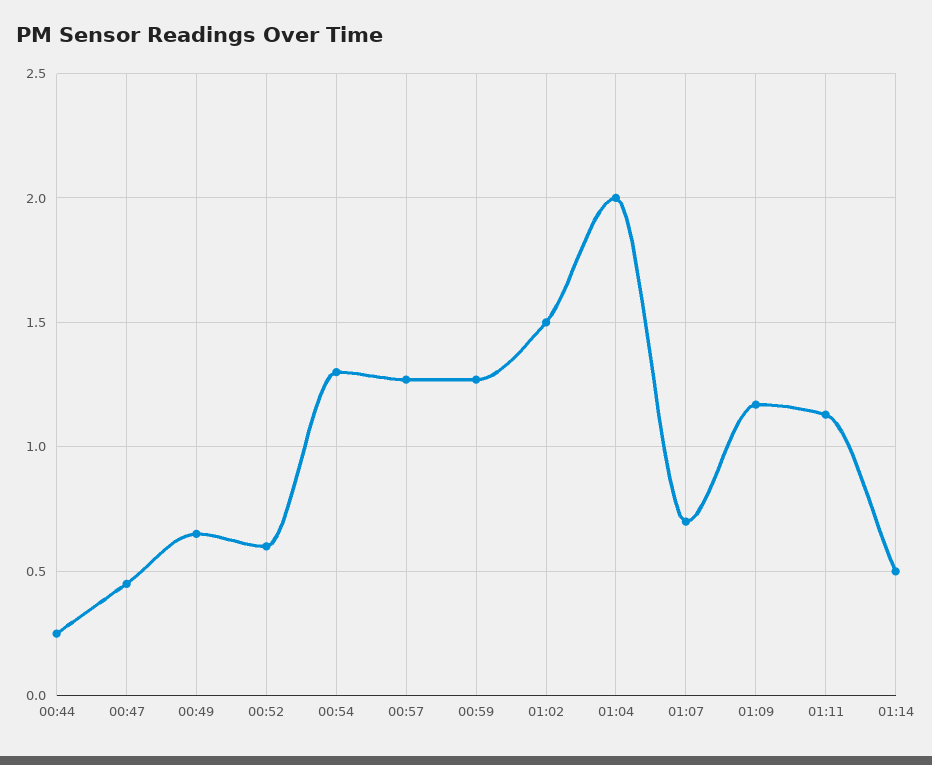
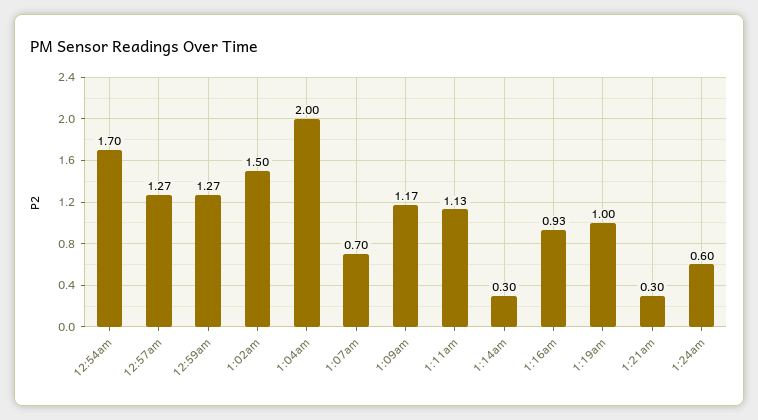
00:44: 0.25 -> none
00:47: 0.45 -> none
00:49: 0.65 -> none
00:52: 0.6 -> none
00:54: 1.3 -> 1.7
01:14: 0.5 -> 0.3
1:16am: none -> 0.93
1:19am: none -> 1
1:21am: none -> 0.3
1:24am: none -> 0.6

